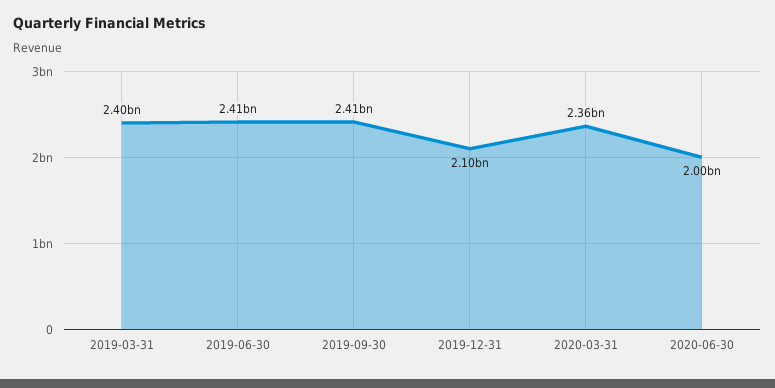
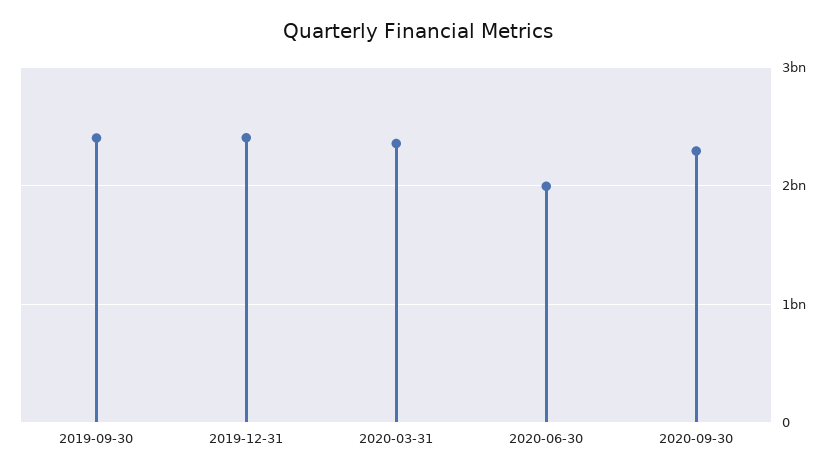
2019-03-31: 2400000000 -> none
2019-06-30: 2410000000 -> none
2019-12-31: 2100000000 -> 2400000000
2020-09-30: none -> 2300000000

